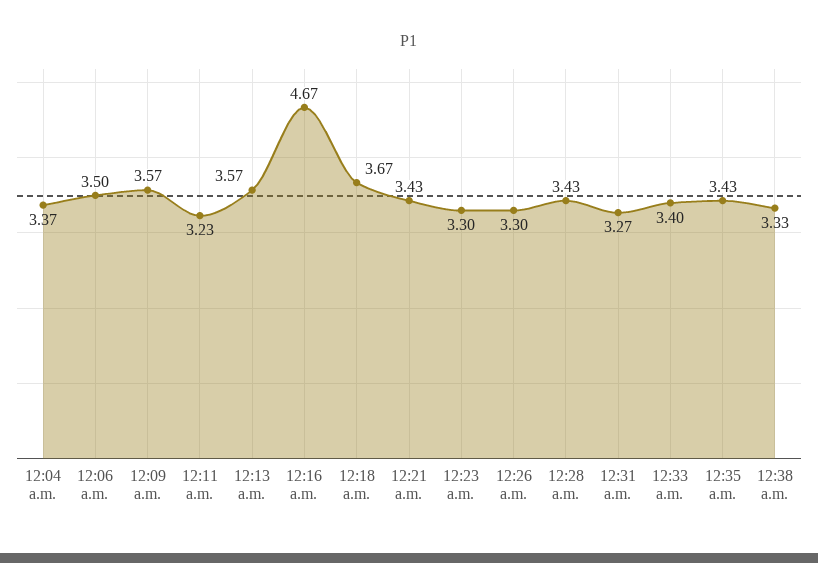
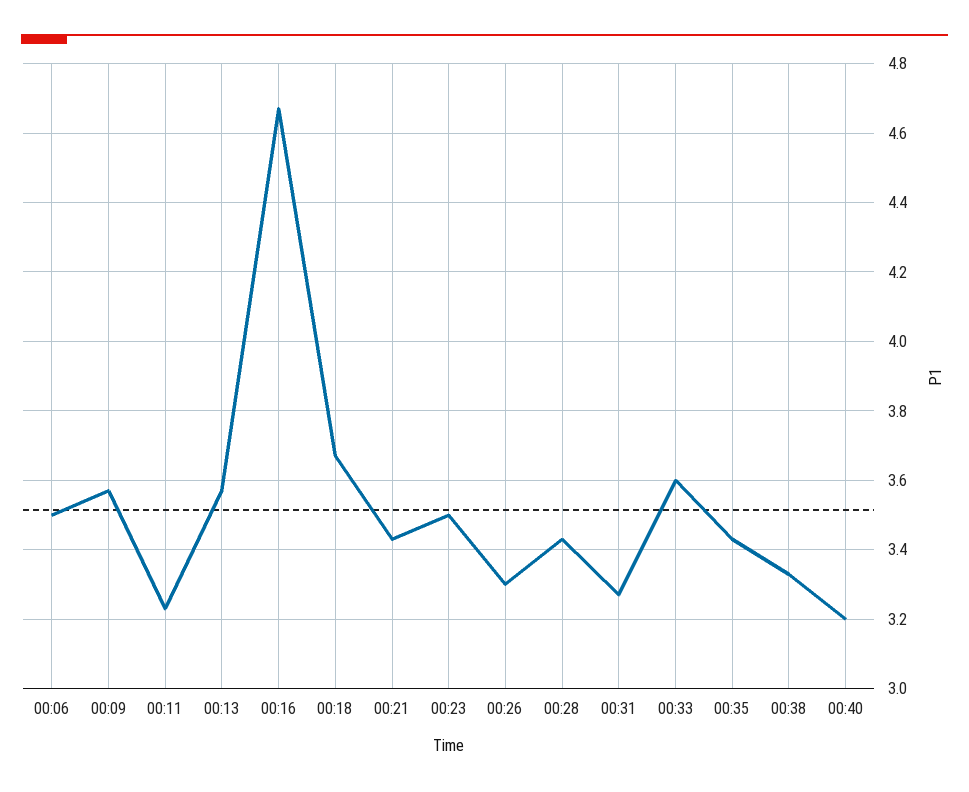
12:04 a.m.: 3.37 -> none
12:23 a.m.: 3.3 -> 3.5
12:33 a.m.: 3.4 -> 3.6
00:40: none -> 3.2

